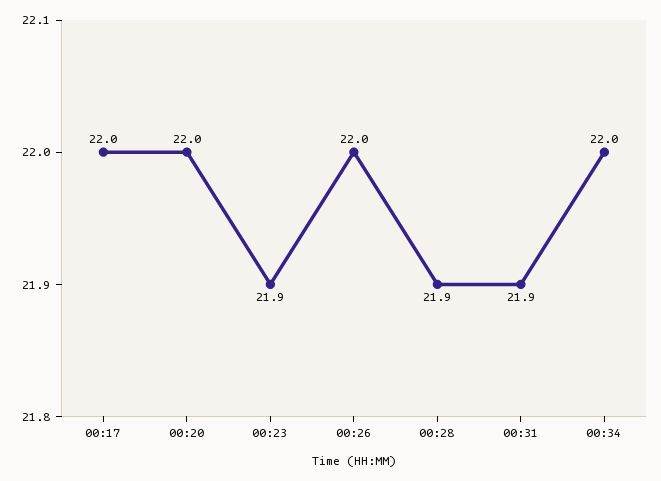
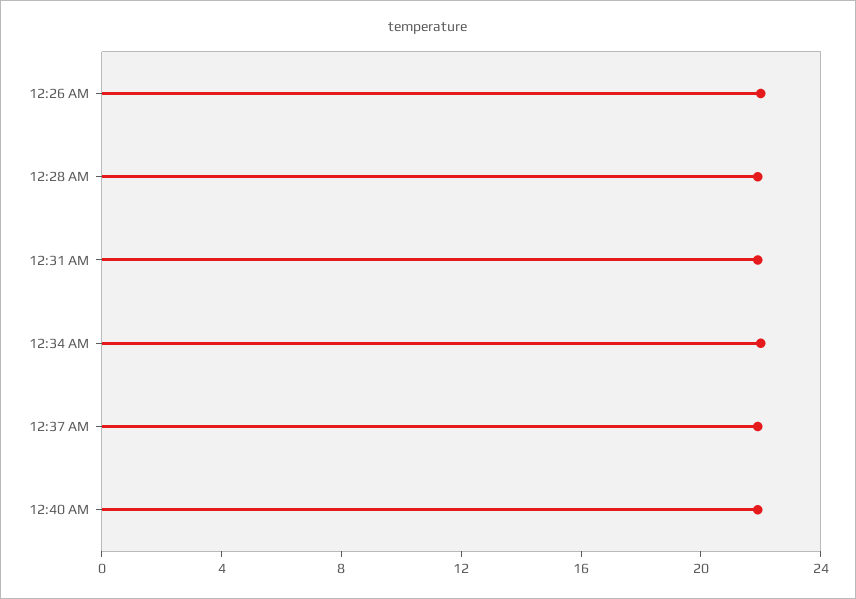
00:17: 22 -> none
00:20: 22 -> none
00:23: 21.9 -> none
12:37 AM: none -> 22
12:40 AM: none -> 22

